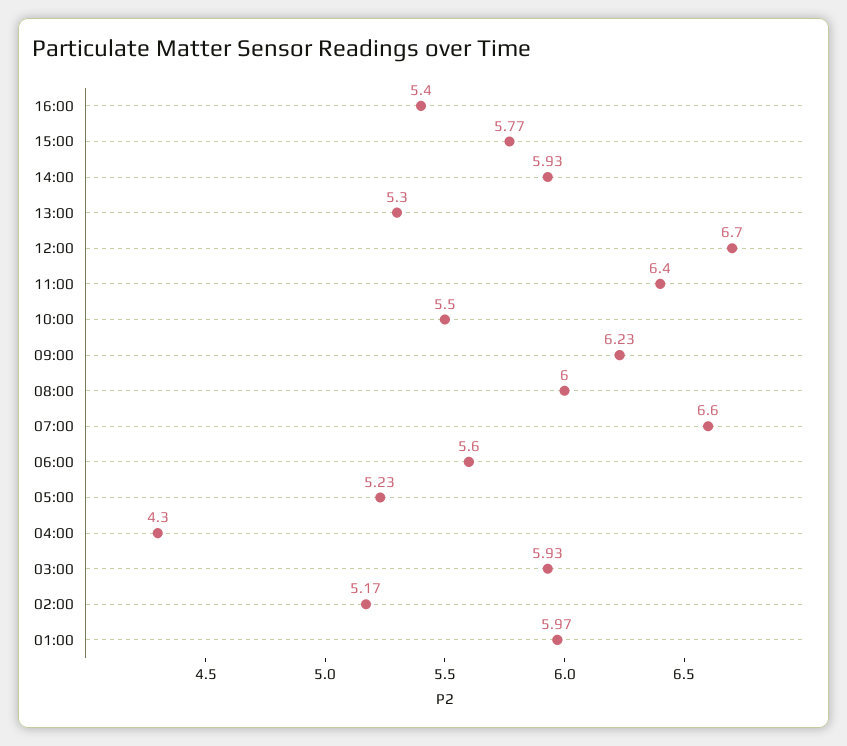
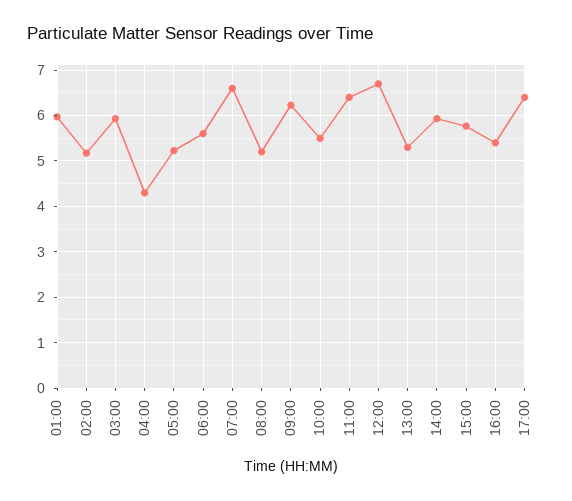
08:00: 6 -> 5.2
17:00: none -> 6.4

